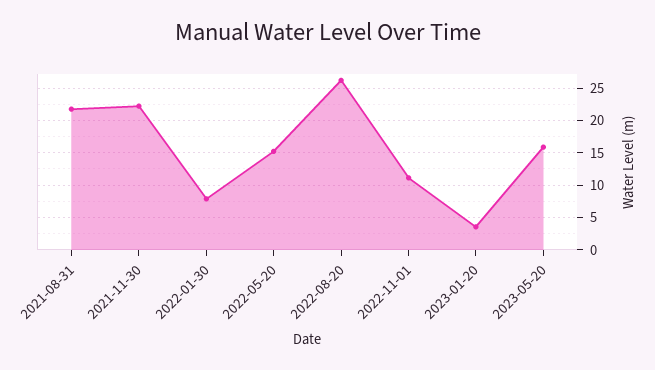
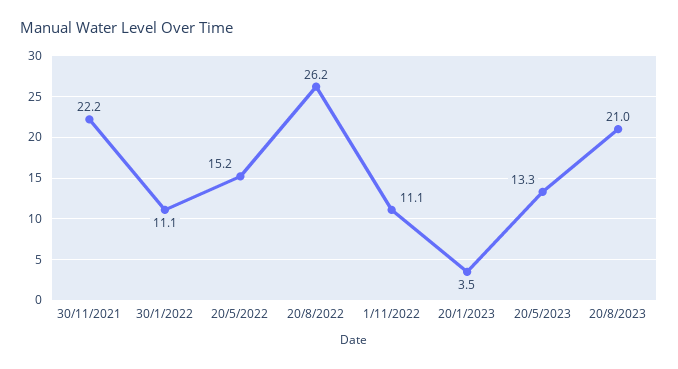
2021-08-31: 22 -> none
2022-01-30: 8 -> 11.1
2023-05-20: 16 -> 13.3
20/8/2023: none -> 21

